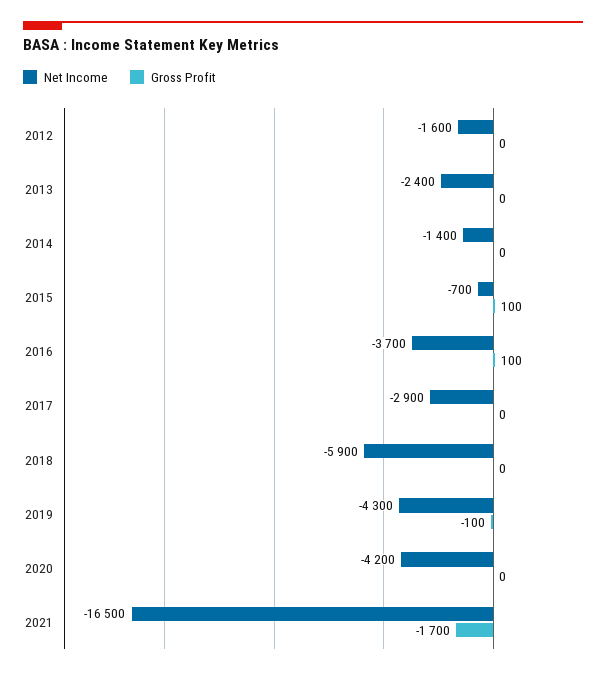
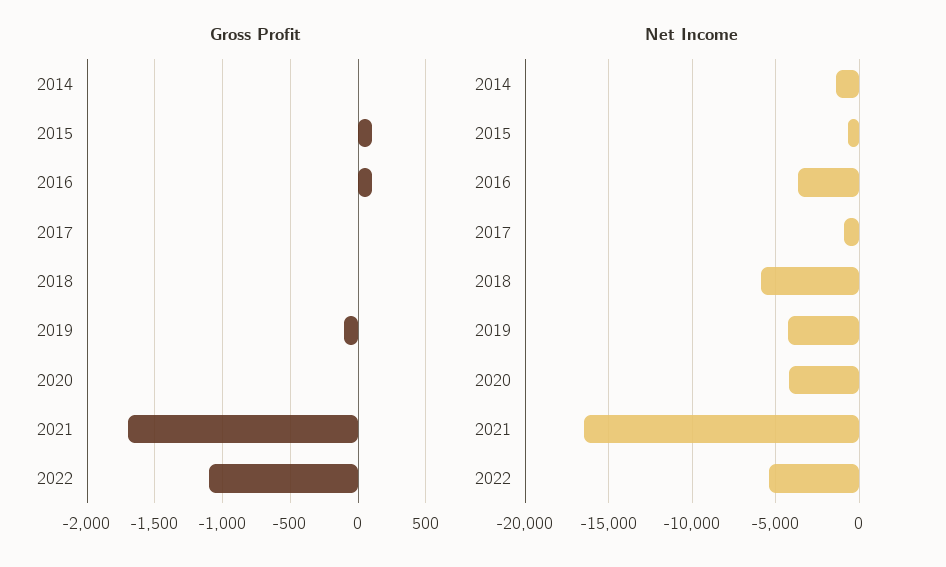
Net Income, 2012: -1600 -> none
Gross Profit, 2012: 0 -> none
Net Income, 2013: -2400 -> none
Gross Profit, 2013: 0 -> none
Net Income, 2017: -2900 -> -1000
Gross Profit, 2022: none -> -1100
Net Income, 2022: none -> -5500

